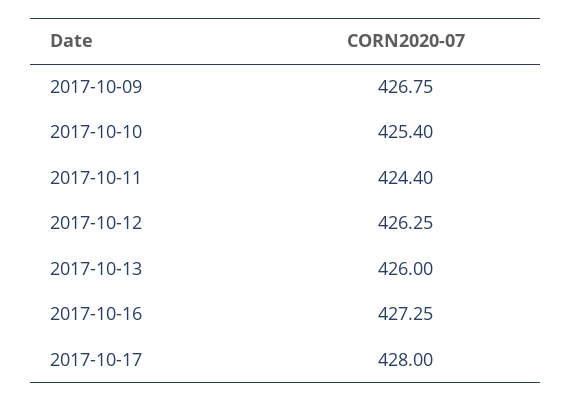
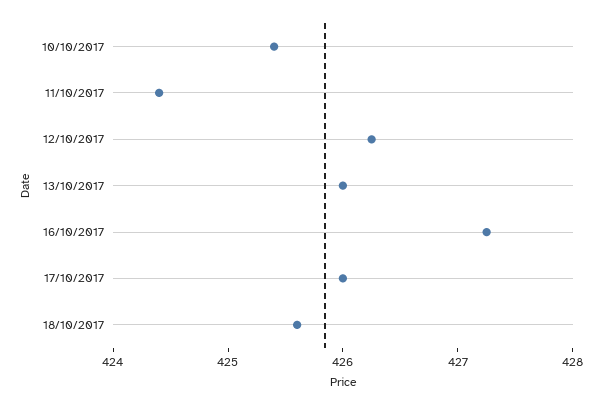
2017-10-09: 426.75 -> none
2017-10-17: 428 -> 426
18/10/2017: none -> 425.6

